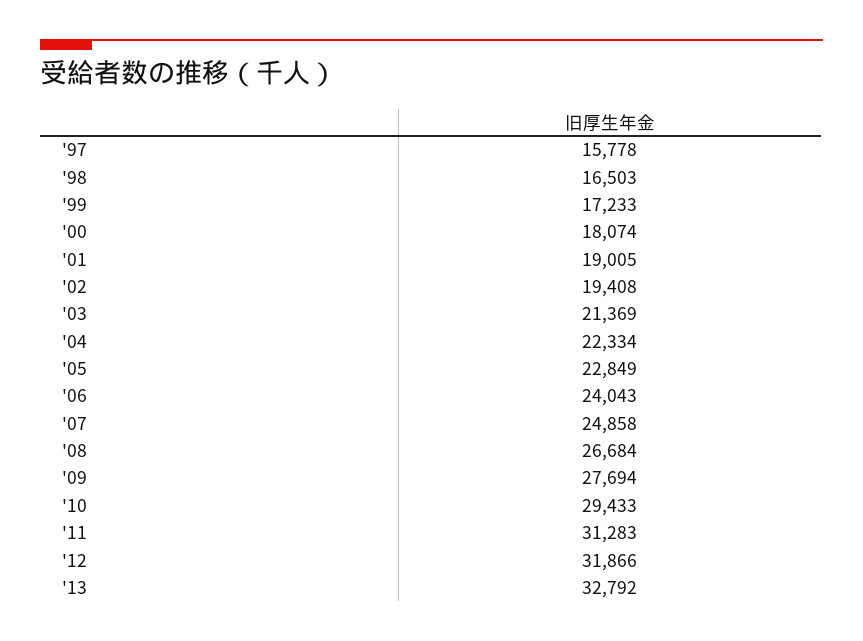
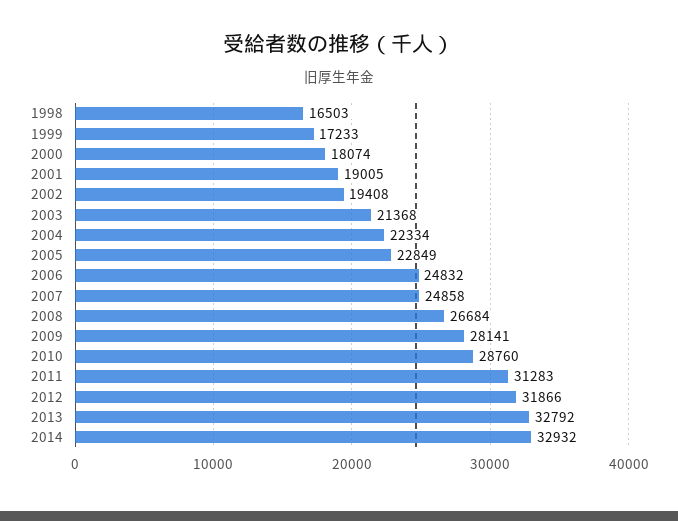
'97: 15778 -> none
'03: 21369 -> 21368
'06: 24043 -> 24832
'09: 27694 -> 28141
'10: 29433 -> 28760
2014: none -> 32932

